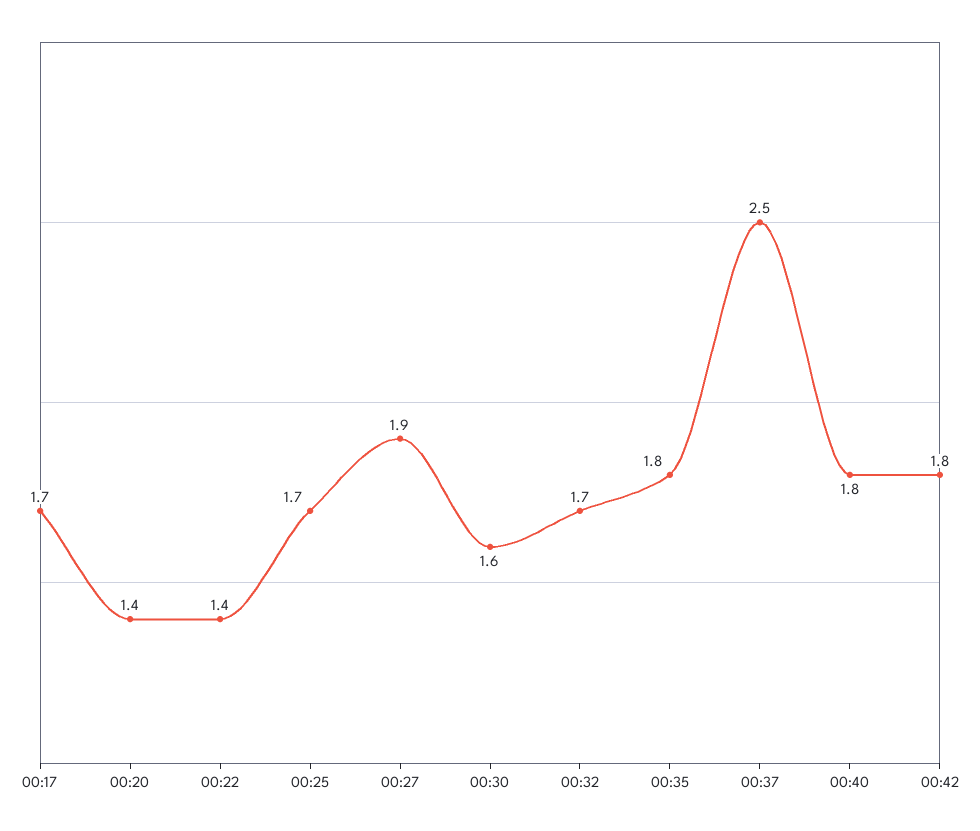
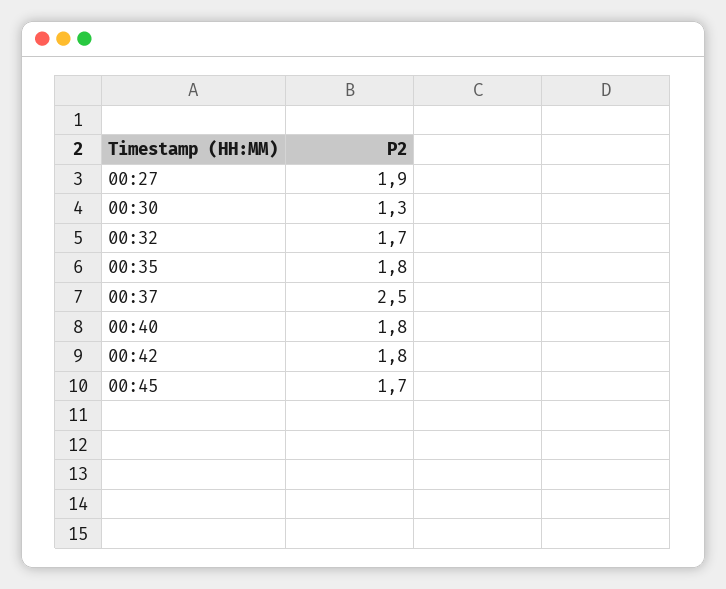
00:17: 1.7 -> none
00:20: 1.4 -> none
00:22: 1.4 -> none
00:25: 1.7 -> none
00:30: 1.6 -> 1.3
00:45: none -> 1.7

